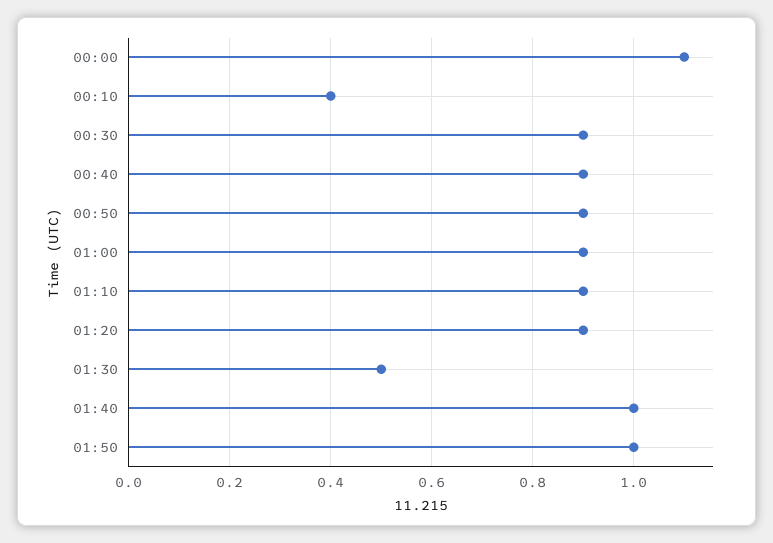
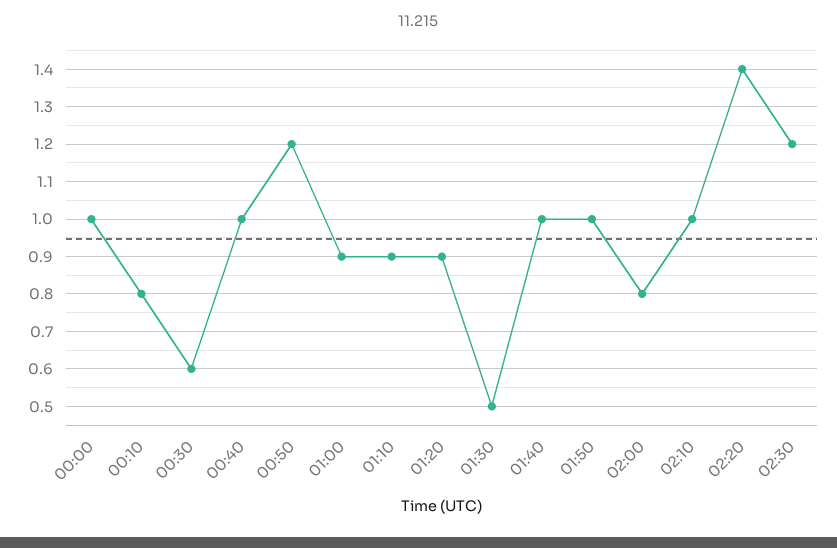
00:00: 1.1 -> 1
00:10: 0.4 -> 0.8
00:30: 0.9 -> 0.6
00:40: 0.9 -> 1
00:50: 0.9 -> 1.2
02:00: none -> 0.8
02:10: none -> 1
02:20: none -> 1.4
02:30: none -> 1.2

